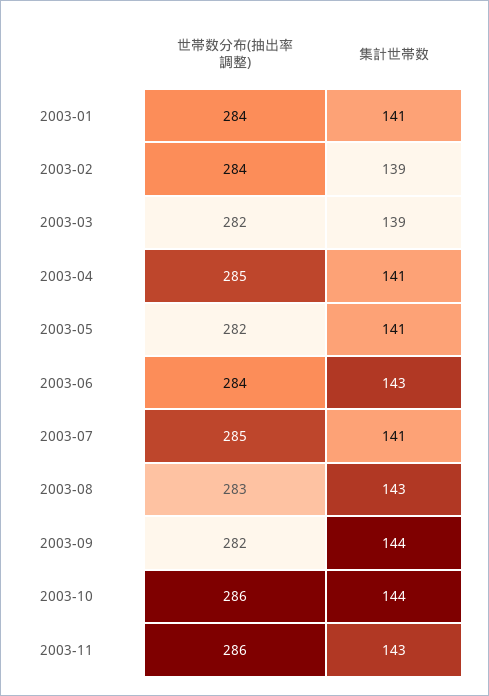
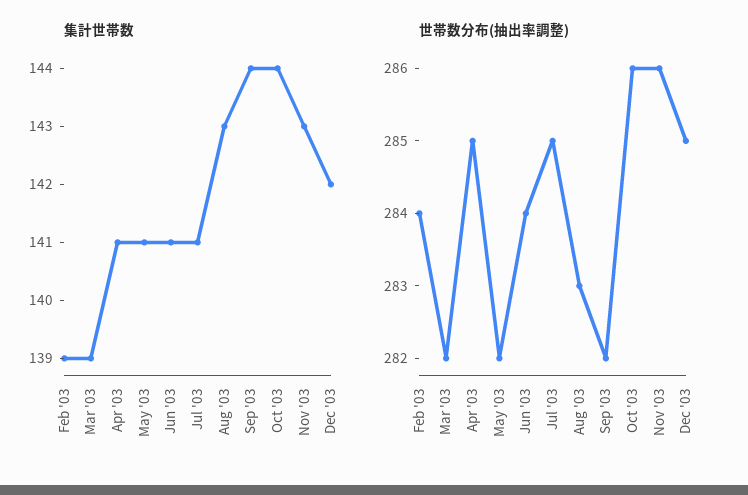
世帯数分布(抽出率調整), 2003-01: 284 -> none
集計世帯数, 2003-01: 141 -> none
集計世帯数, 2003-06: 143 -> 141
集計世帯数, Dec '03: none -> 142
世帯数分布(抽出率調整), Dec '03: none -> 285

